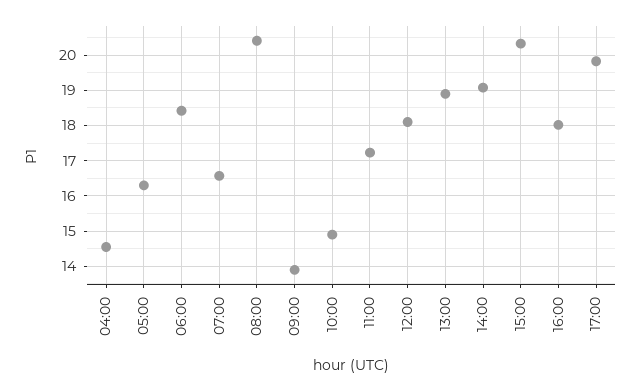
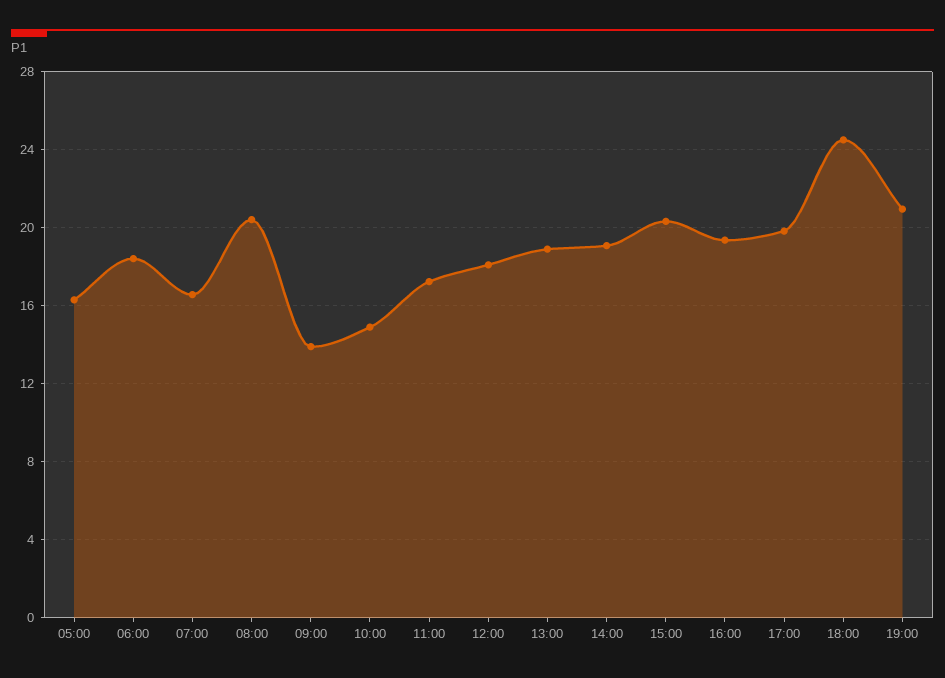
04:00: 14.6 -> none
16:00: 18 -> 19.5
18:00: none -> 24.5
19:00: none -> 21

